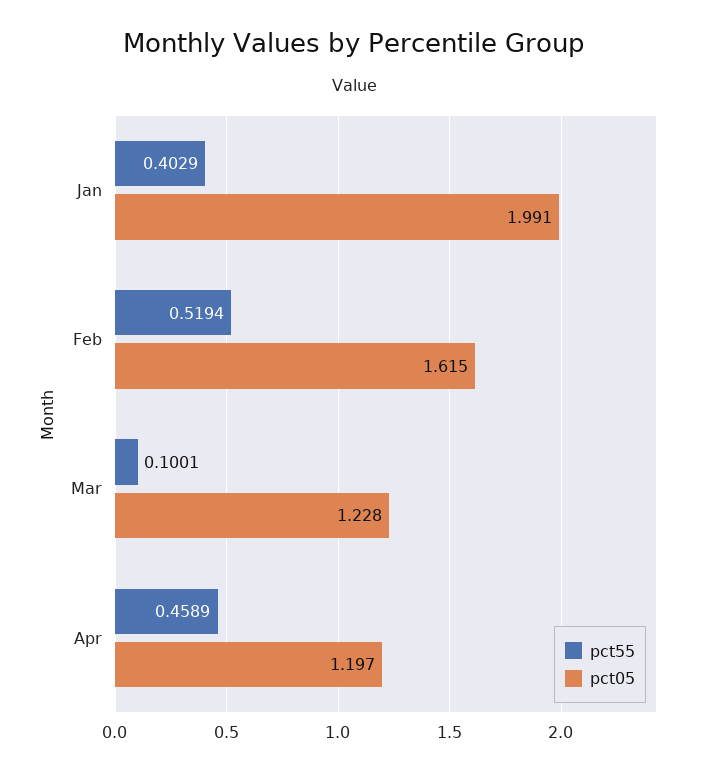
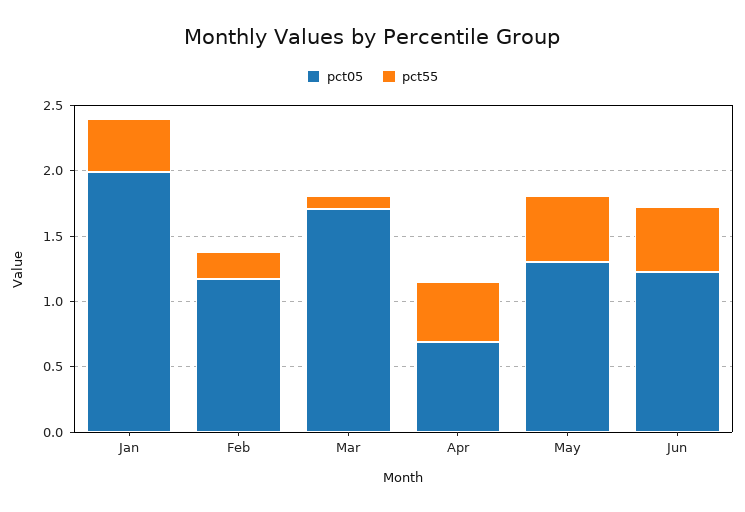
pct55, Feb: 0.5194 -> 0.2
pct05, Feb: 1.615 -> 1.2
pct05, Mar: 1.228 -> 1.7
pct05, Apr: 1.197 -> 0.7
pct05, May: none -> 1.3
pct55, May: none -> 0.5
pct05, Jun: none -> 1.2
pct55, Jun: none -> 0.5

